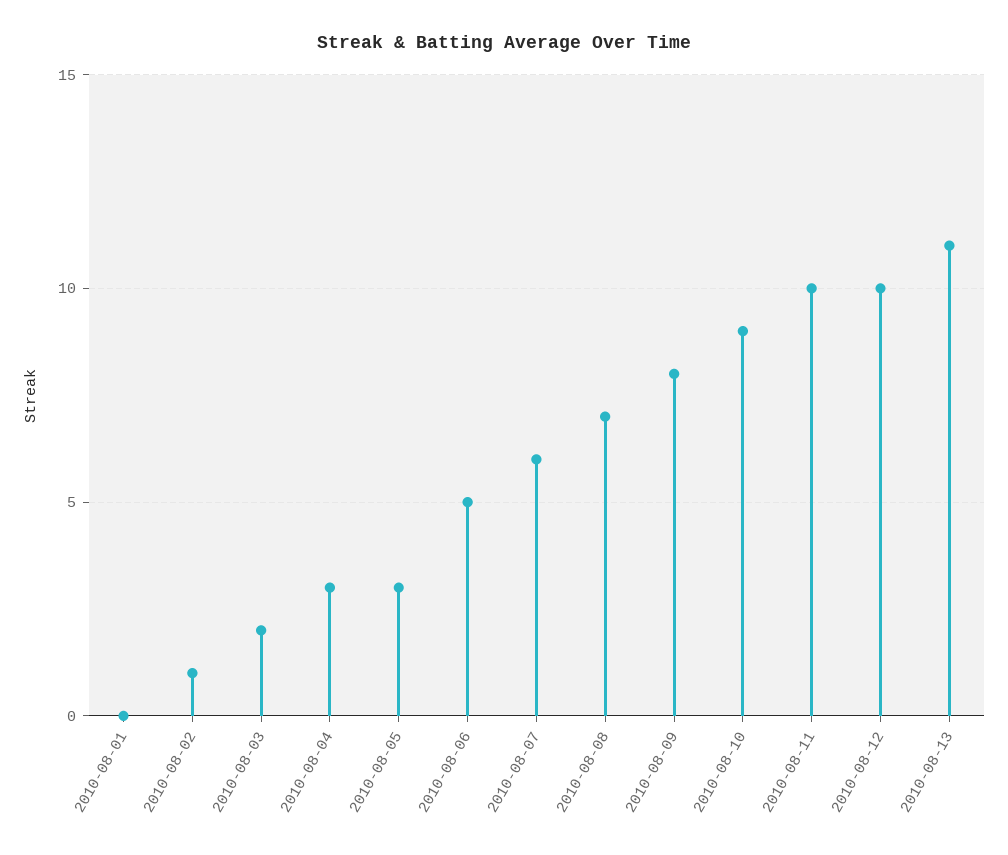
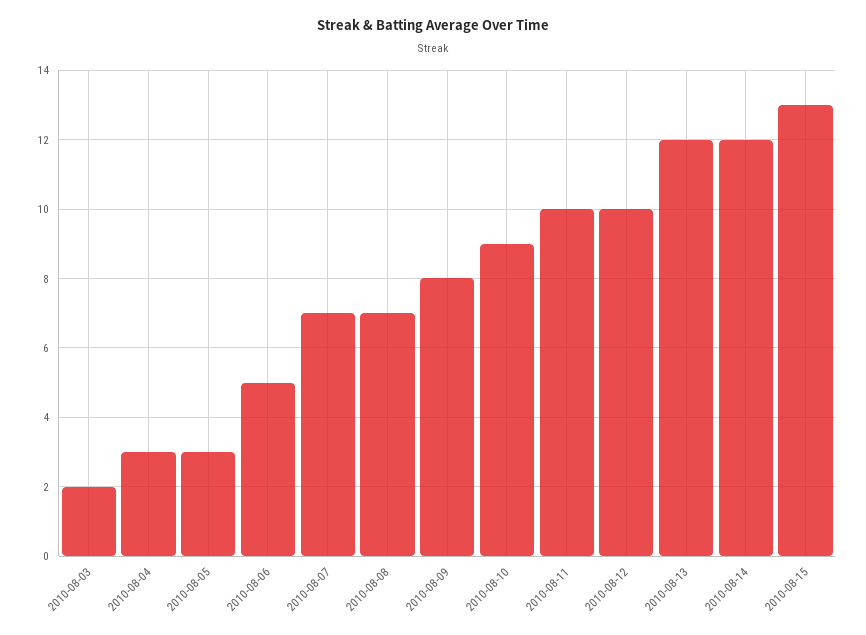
2010-08-01: 0 -> none
2010-08-02: 1 -> none
2010-08-07: 6 -> 7
2010-08-13: 11 -> 12
2010-08-14: none -> 12
2010-08-15: none -> 13

